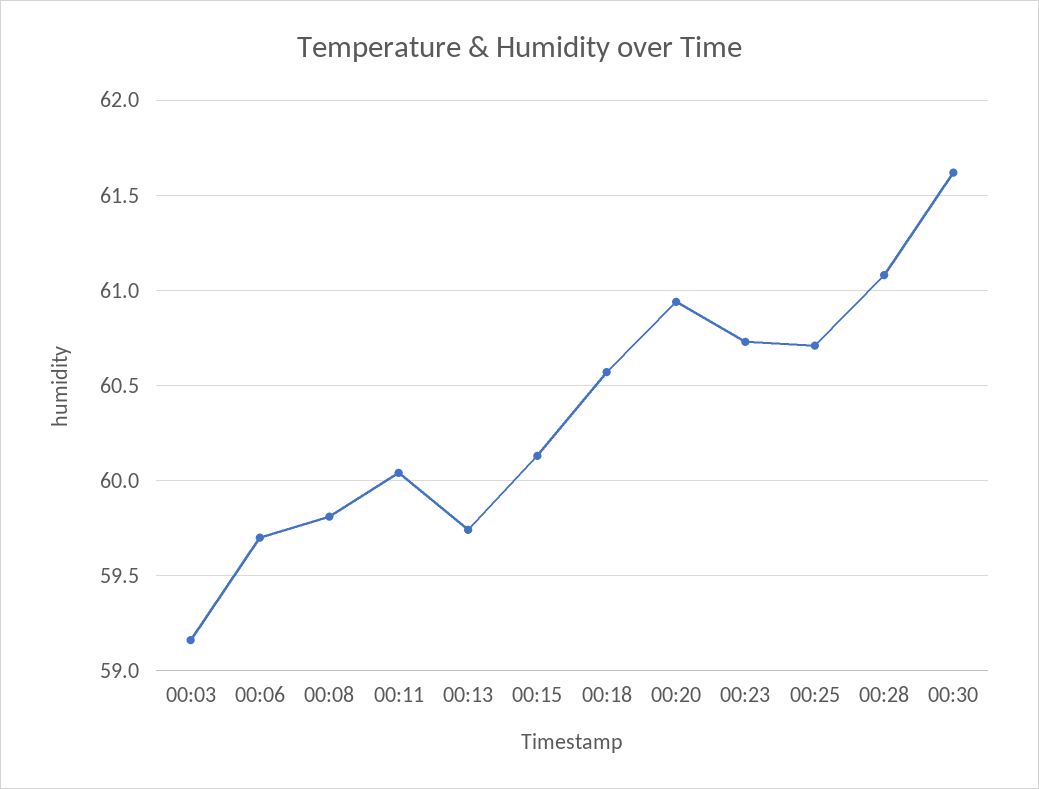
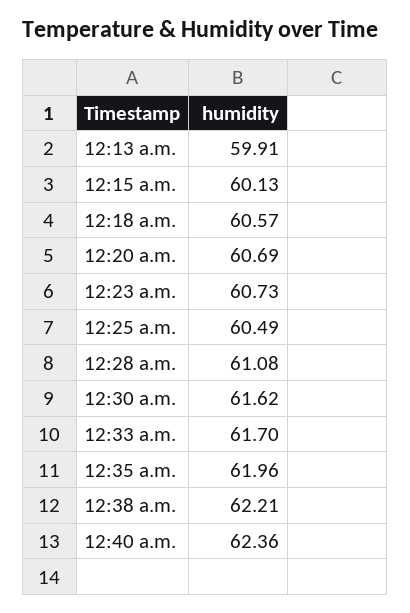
00:03: 59.15 -> none
00:06: 59.7 -> none
00:08: 59.8 -> none
00:11: 60.05 -> none
00:13: 59.75 -> 59.91
00:20: 60.95 -> 60.69
00:25: 60.7 -> 60.49
12:33 a.m.: none -> 61.7
12:35 a.m.: none -> 61.96
12:38 a.m.: none -> 62.21
12:40 a.m.: none -> 62.36

